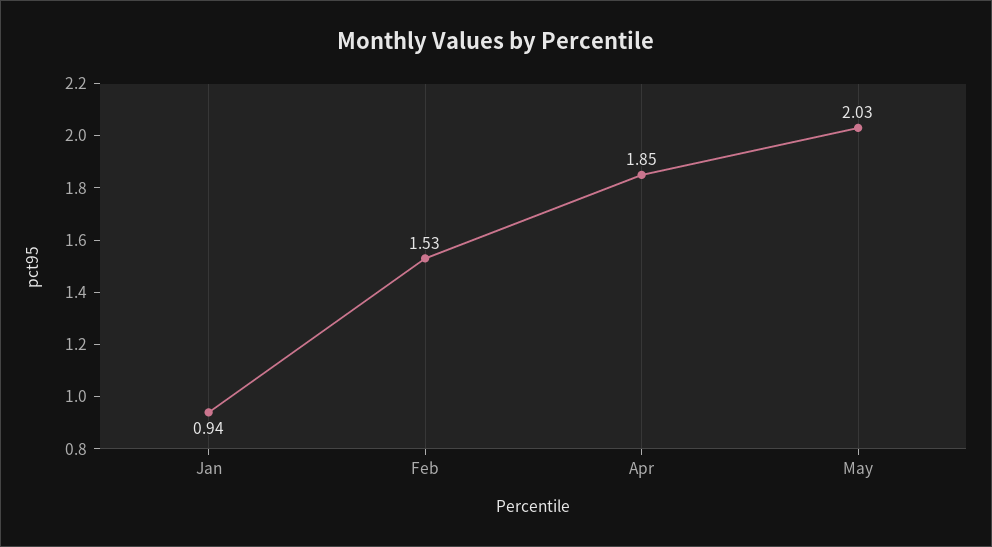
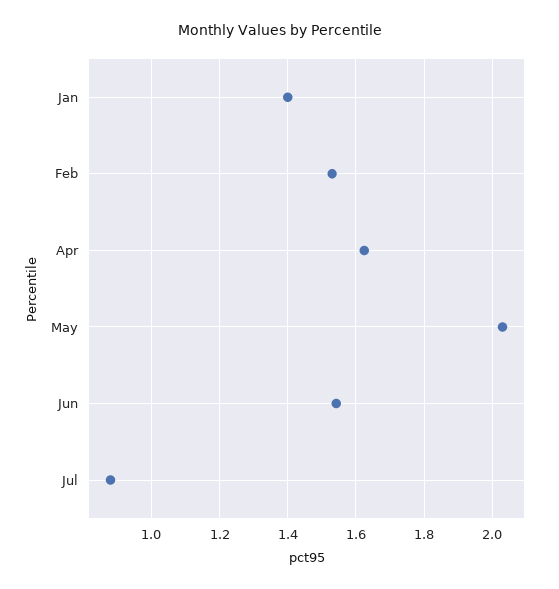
Jan: 0.94 -> 1.4
Apr: 1.85 -> 1.62
Jun: none -> 1.54
Jul: none -> 0.88

